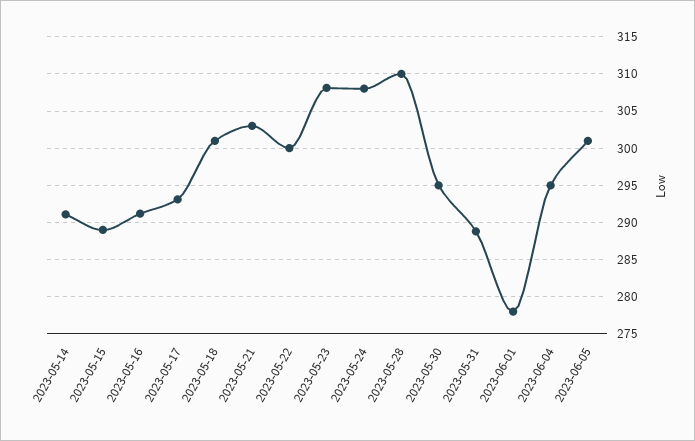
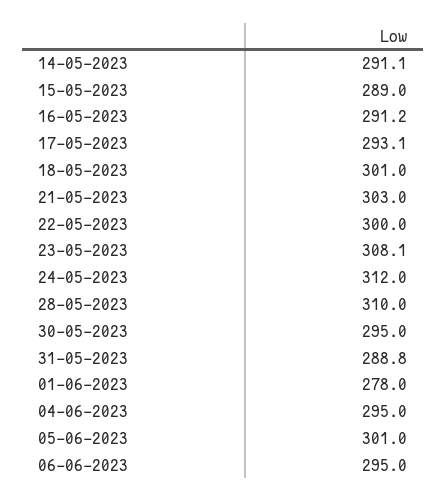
2023-05-24: 308 -> 312
06-06-2023: none -> 295

